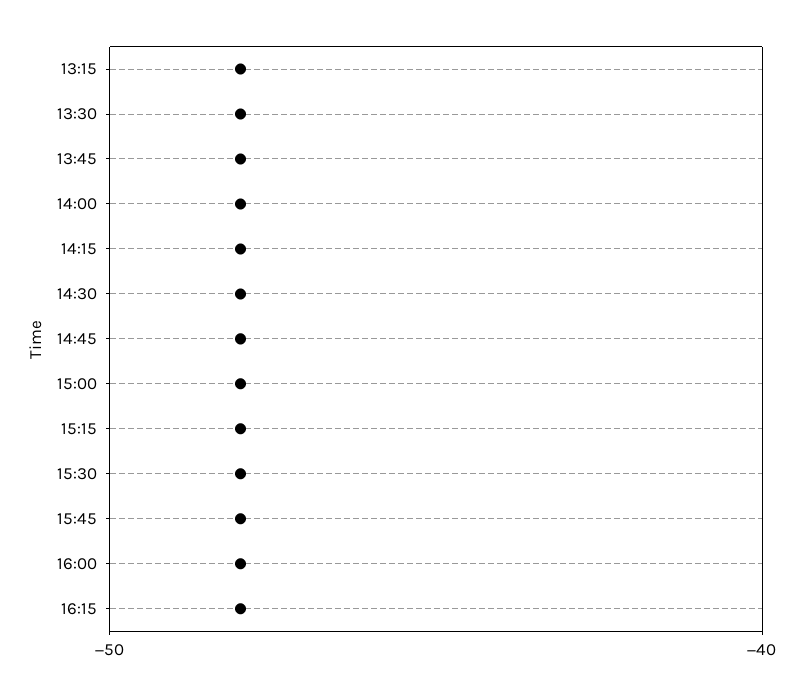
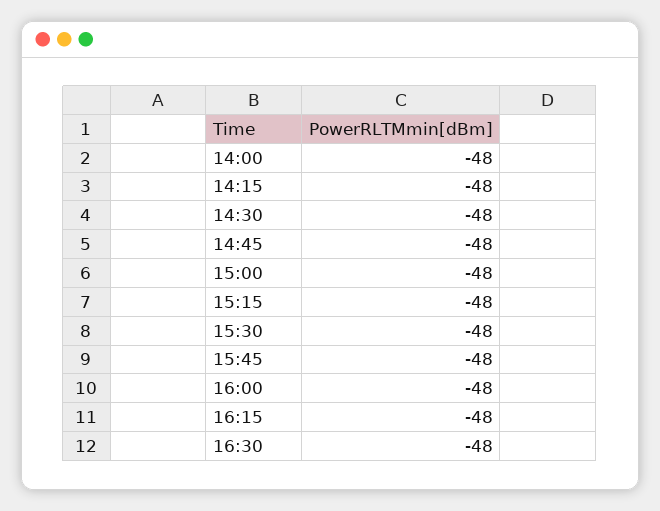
13:15: -48 -> none
13:30: -48 -> none
13:45: -48 -> none
16:30: none -> -48

